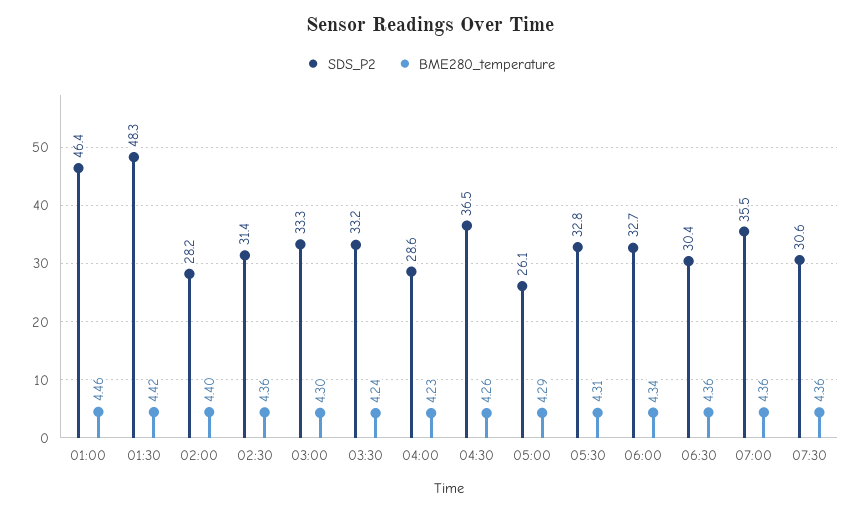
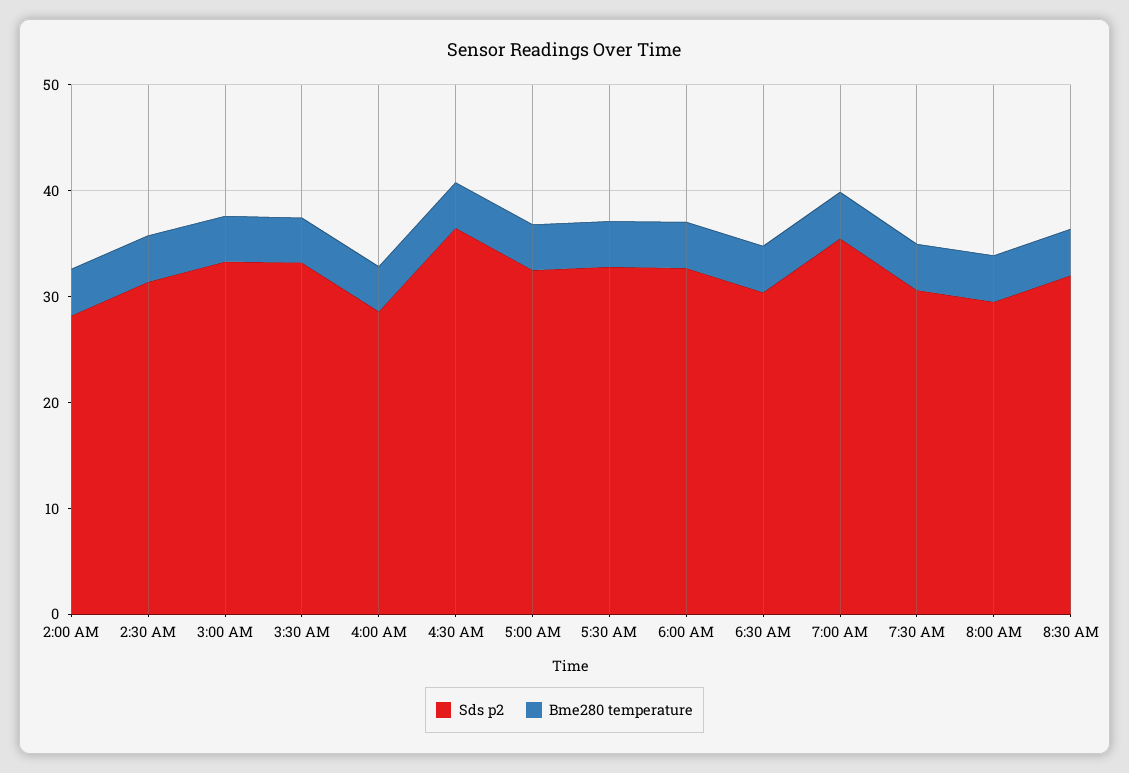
SDS_P2, 01:00: 46.4 -> none
BME280_temperature, 01:00: 4.46 -> none
SDS_P2, 01:30: 48.3 -> none
BME280_temperature, 01:30: 4.42 -> none
SDS_P2, 05:00: 26.1 -> 32
SDS_P2, 8:00 AM: none -> 30
BME280_temperature, 8:00 AM: none -> 4
SDS_P2, 8:30 AM: none -> 32
BME280_temperature, 8:30 AM: none -> 4

